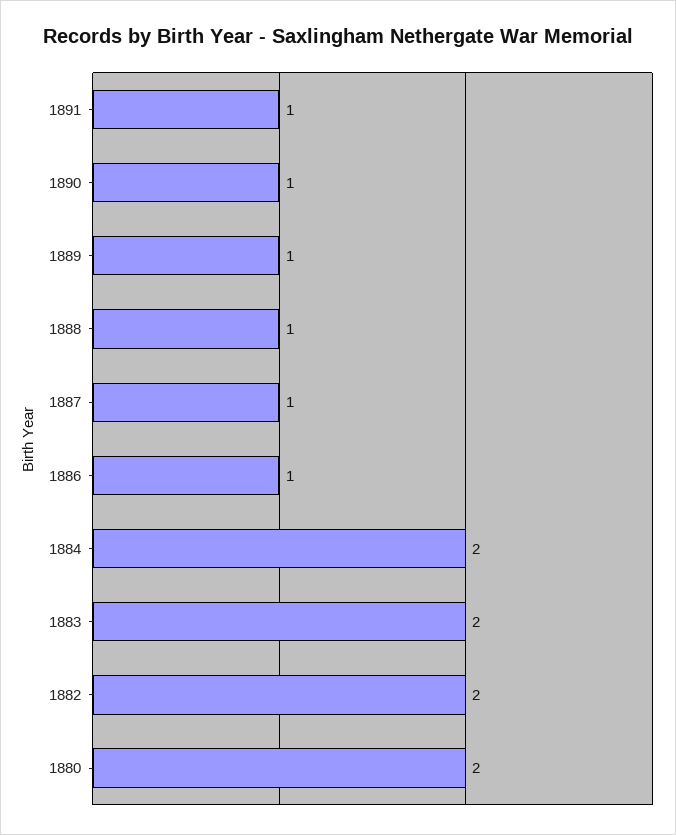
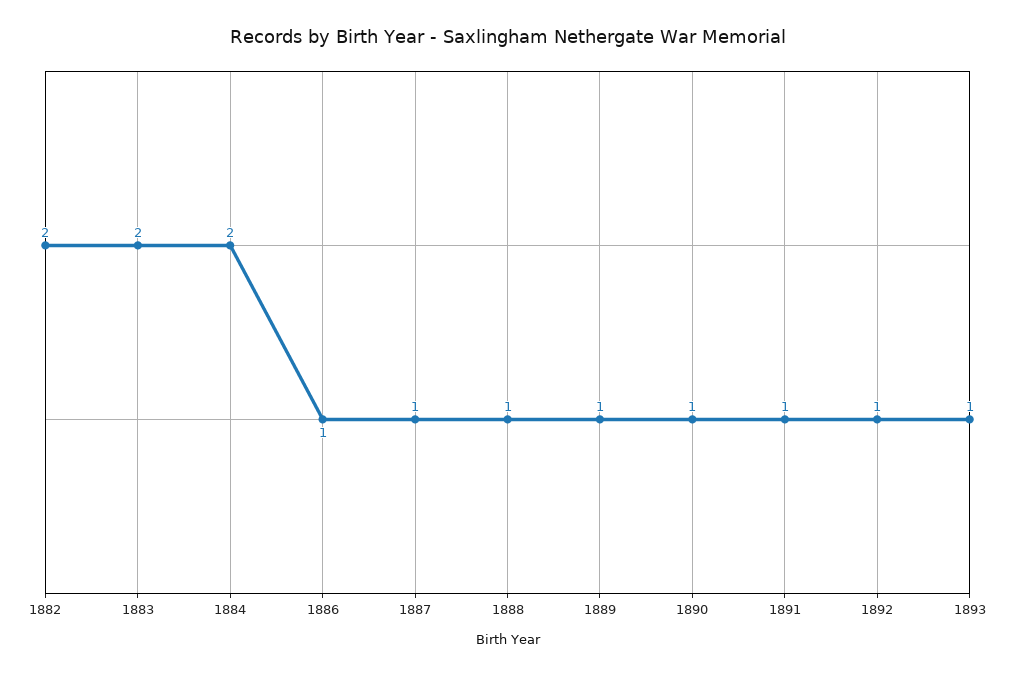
1880: 2 -> none
1892: none -> 1
1893: none -> 1

